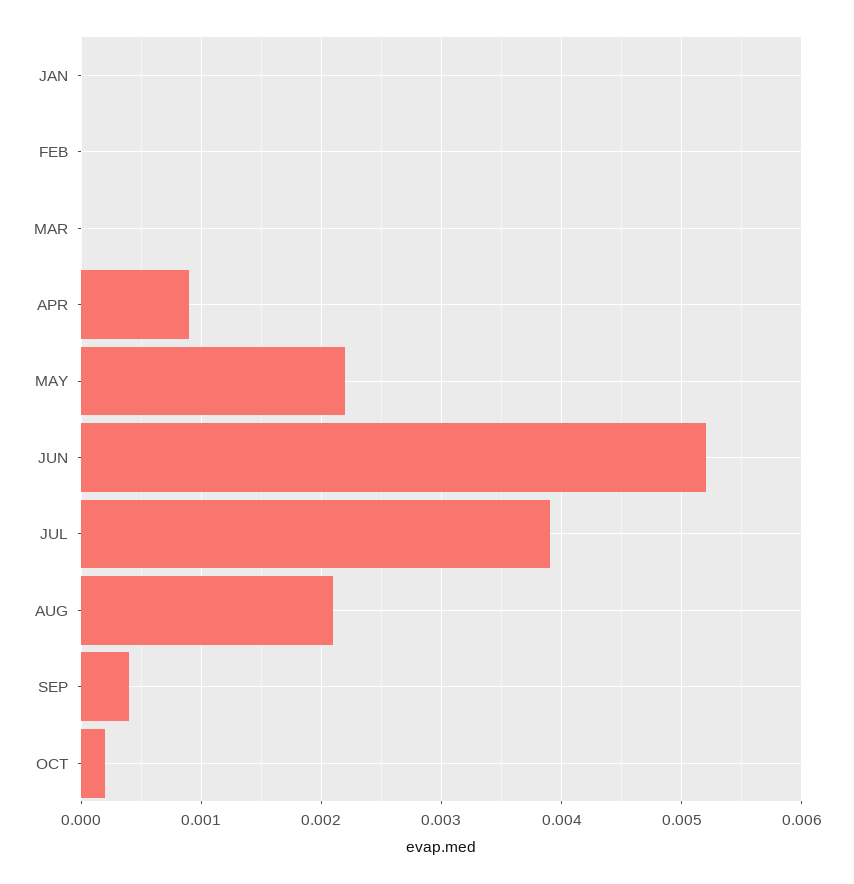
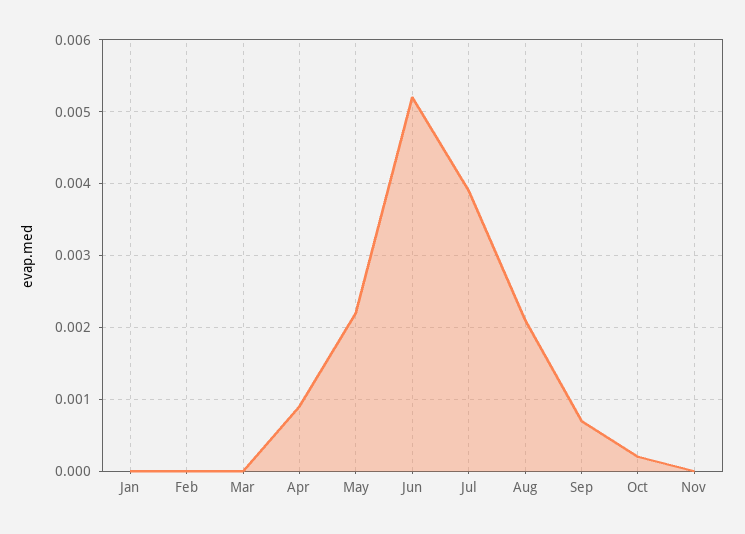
SEP: 0.0004 -> 0.0007
Nov: none -> 0

